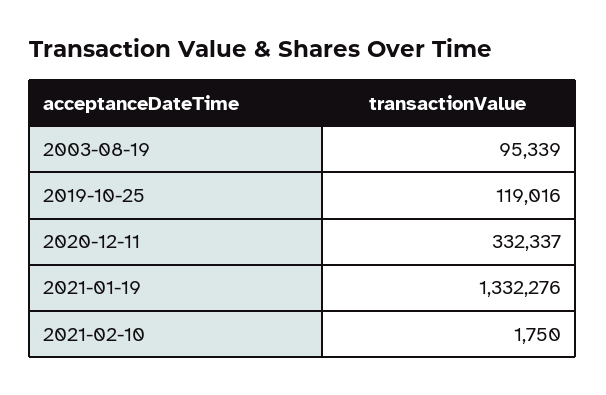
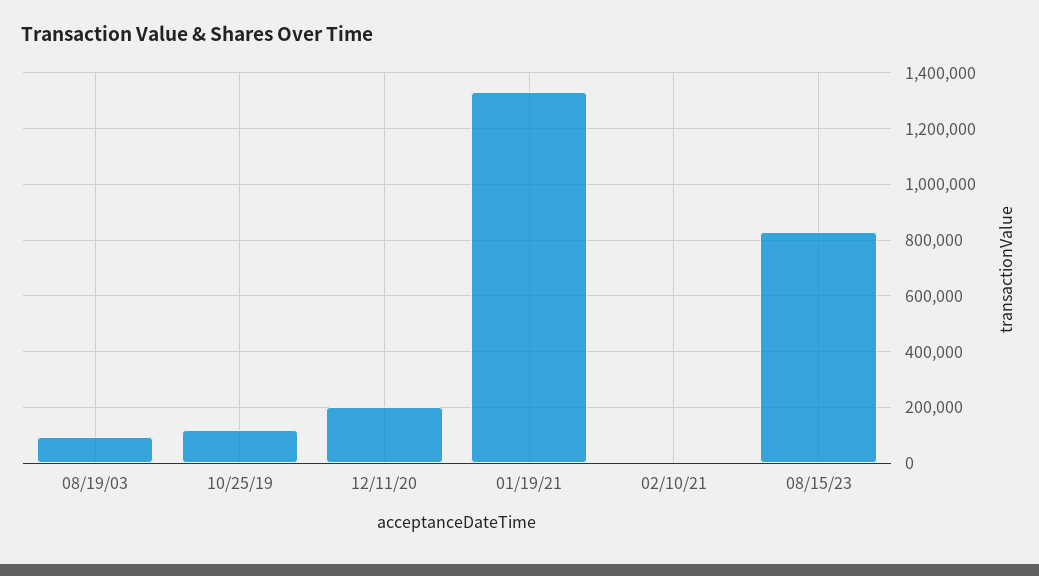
2020-12-11: 332337 -> 200000
08/15/23: none -> 825000

